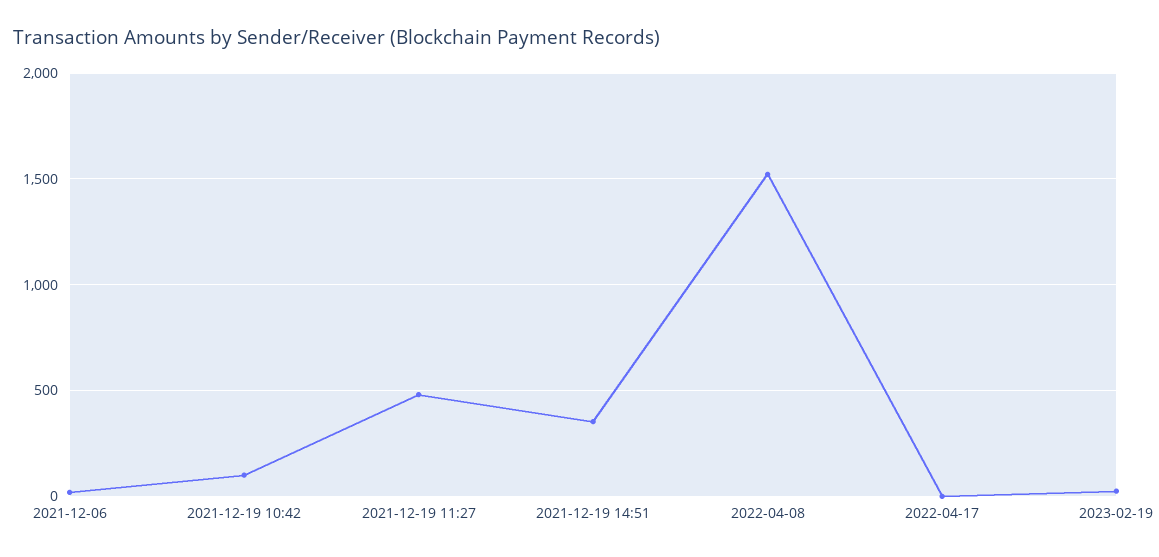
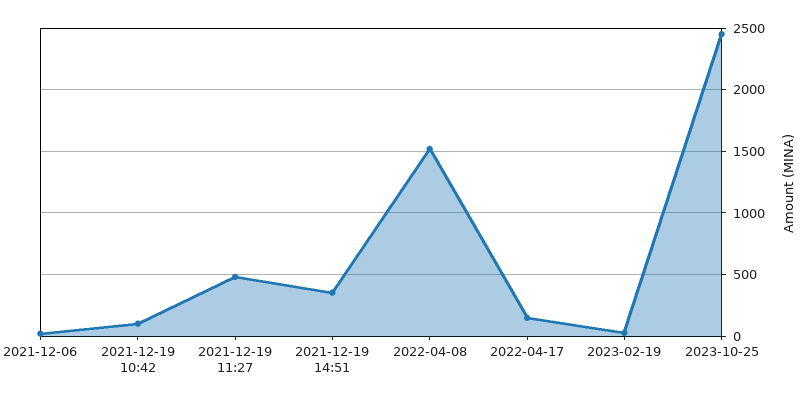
2022-04-17: 0 -> 150
2023-10-25: none -> 2450

